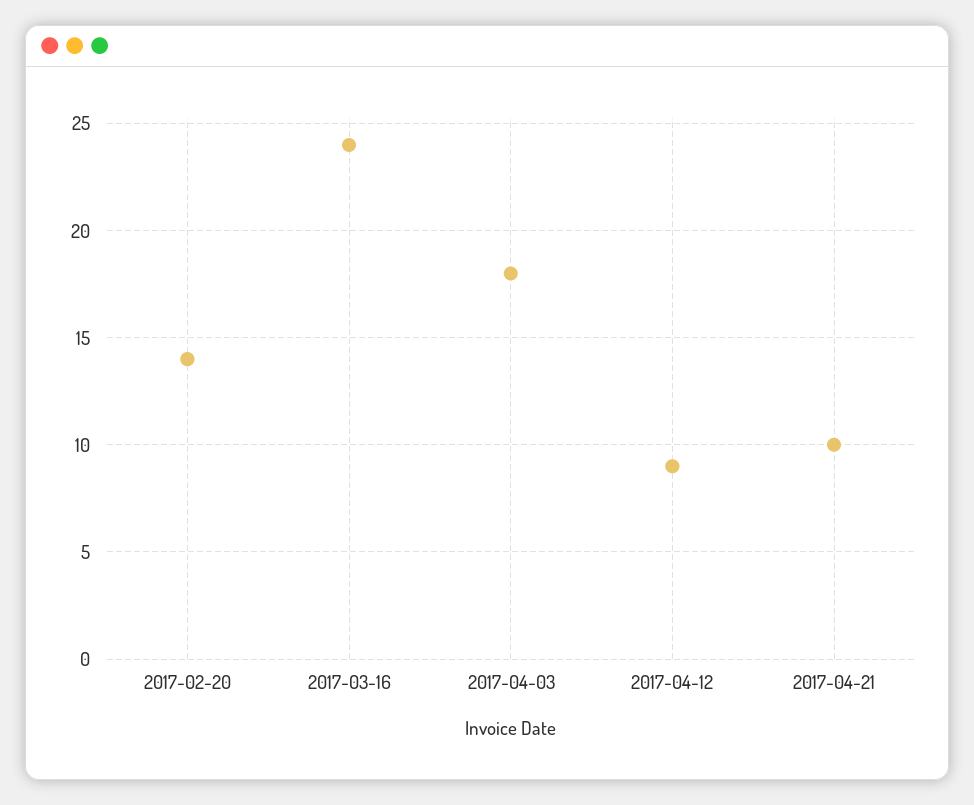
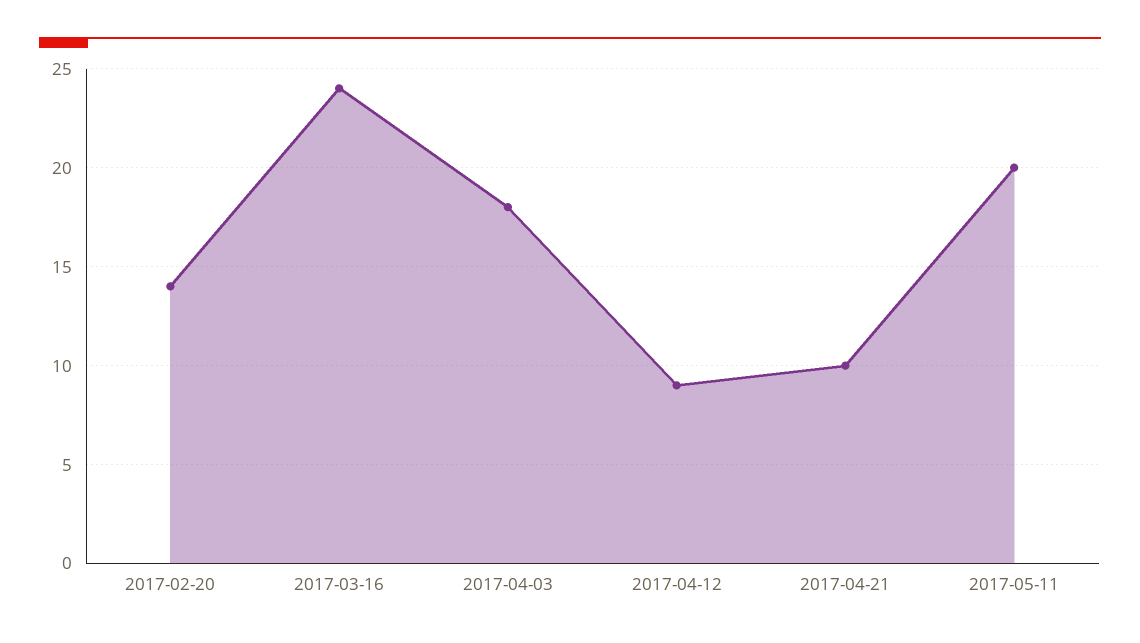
2017-05-11: none -> 20

